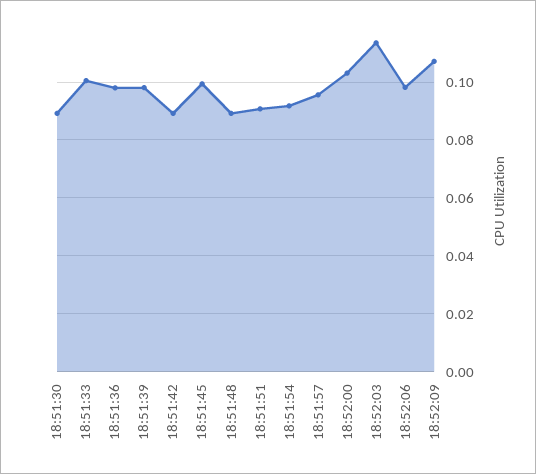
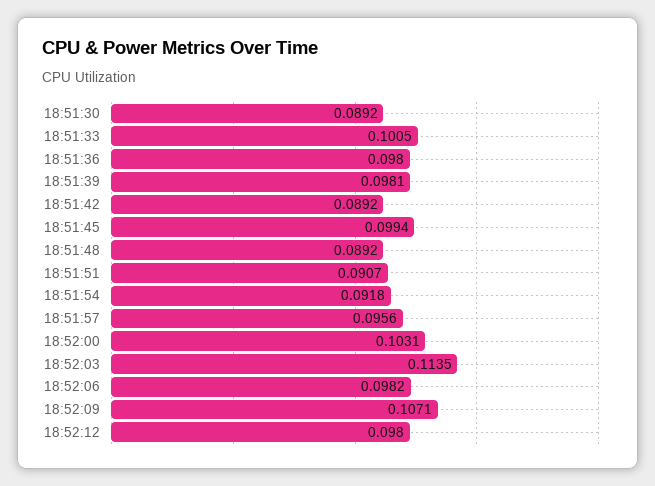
18:52:12: none -> 0.098

